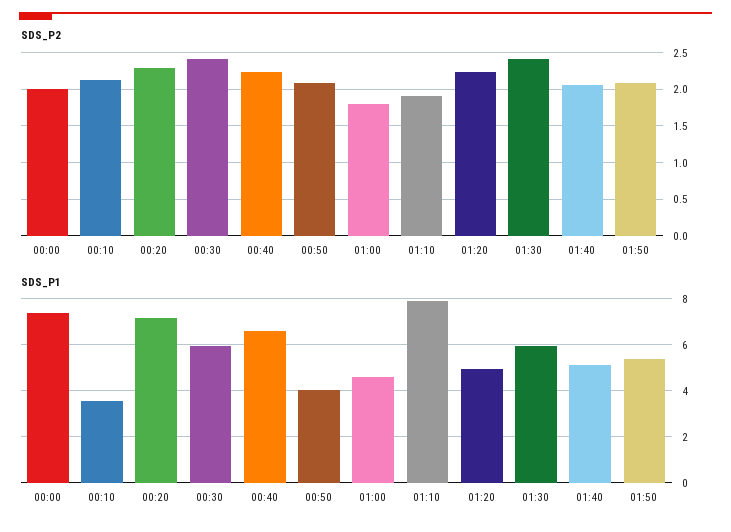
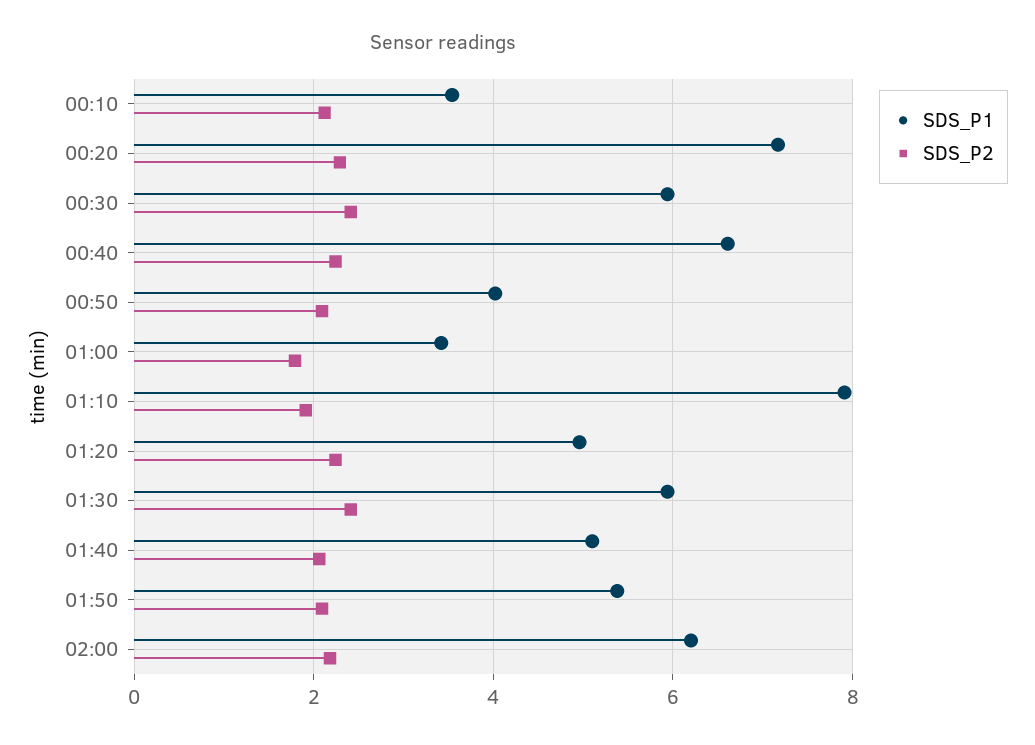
SDS_P2, 00:00: 2 -> none
SDS_P1, 00:00: 7.5 -> none
SDS_P1, 01:00: 4.5 -> 3.4
SDS_P1, 02:00: none -> 6.2
SDS_P2, 02:00: none -> 2.2

